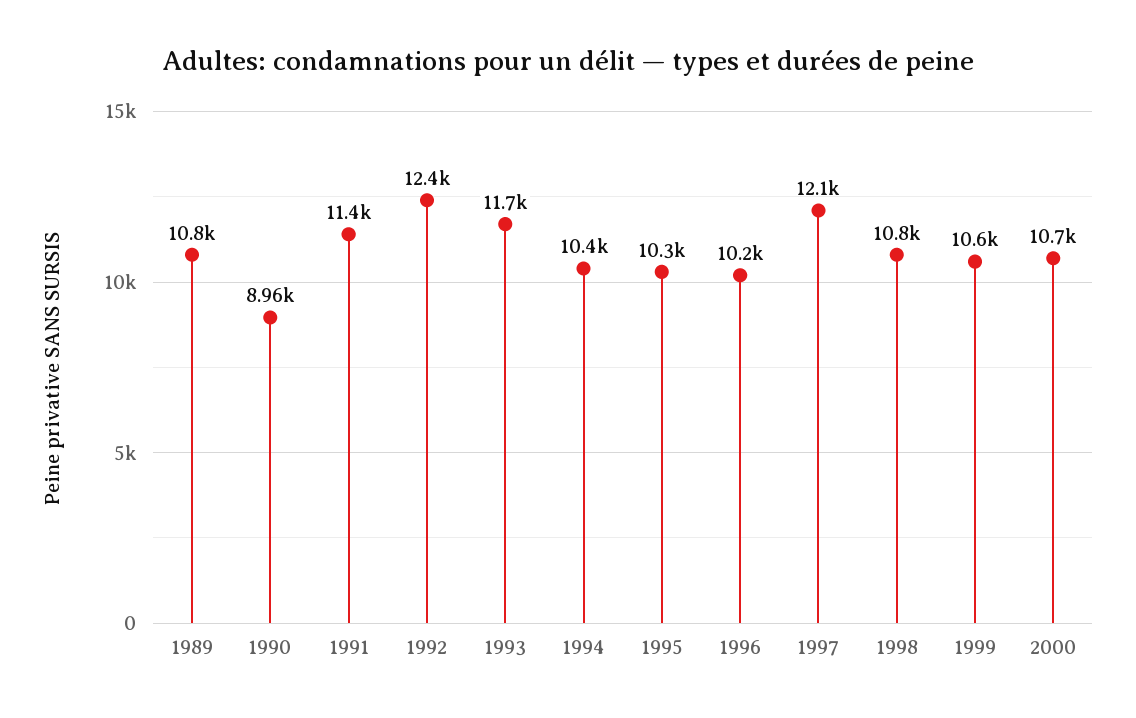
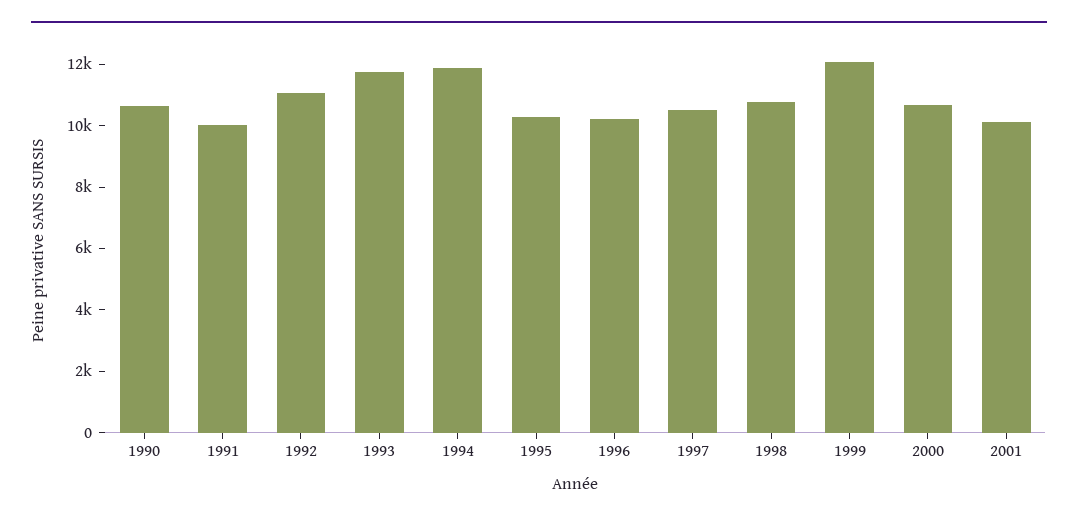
1989: 10800 -> none
1990: 8960 -> 10500
1991: 11400 -> 10000
1992: 12400 -> 11000
1994: 10400 -> 12000
1997: 12100 -> 10500
1999: 10600 -> 12000
2001: none -> 10000

